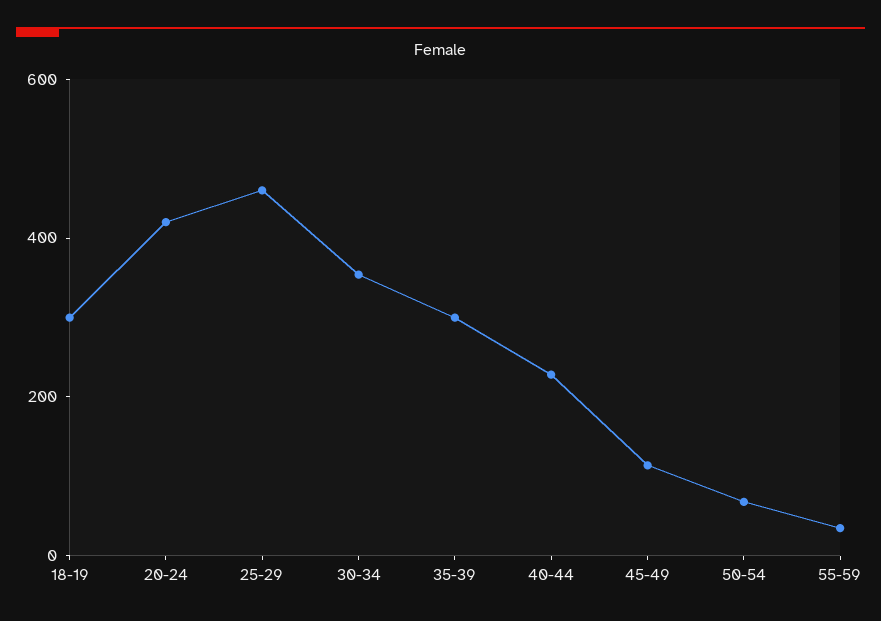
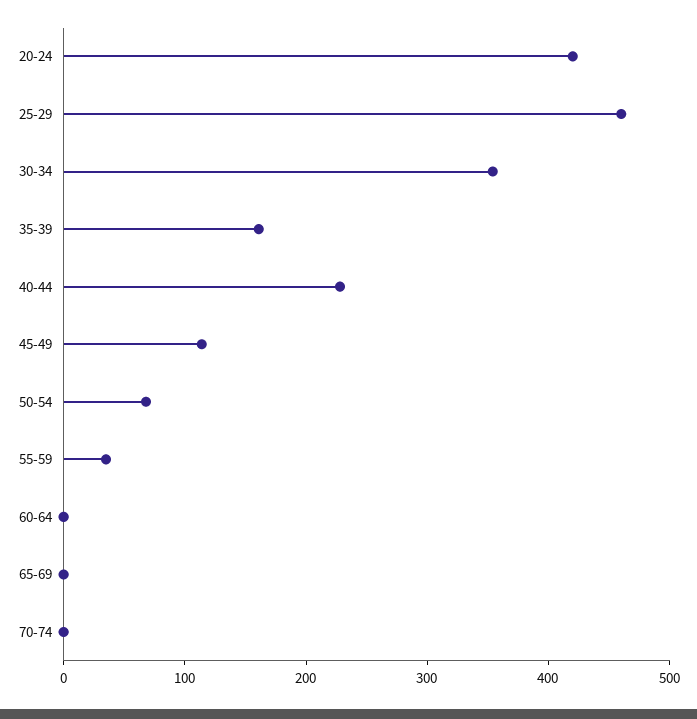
18-19: 300 -> none
35-39: 300 -> 160
60-64: none -> 0
65-69: none -> 0
70-74: none -> 0

